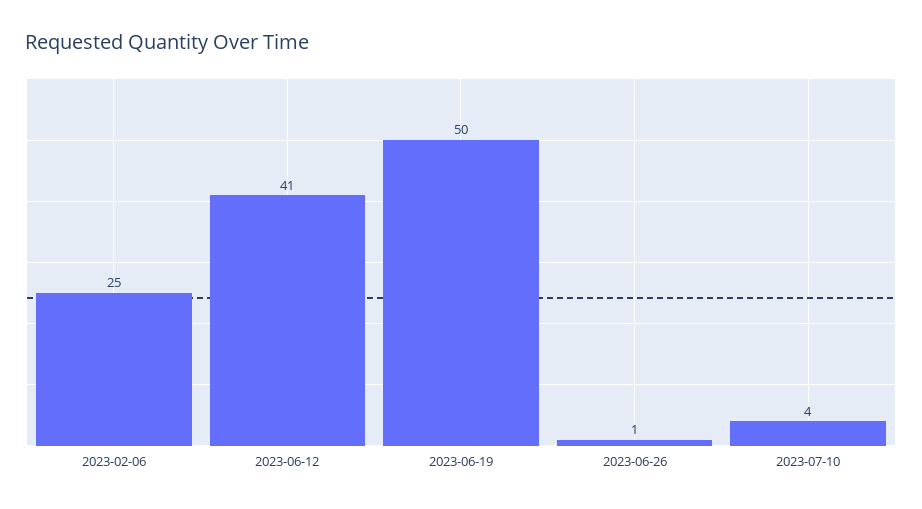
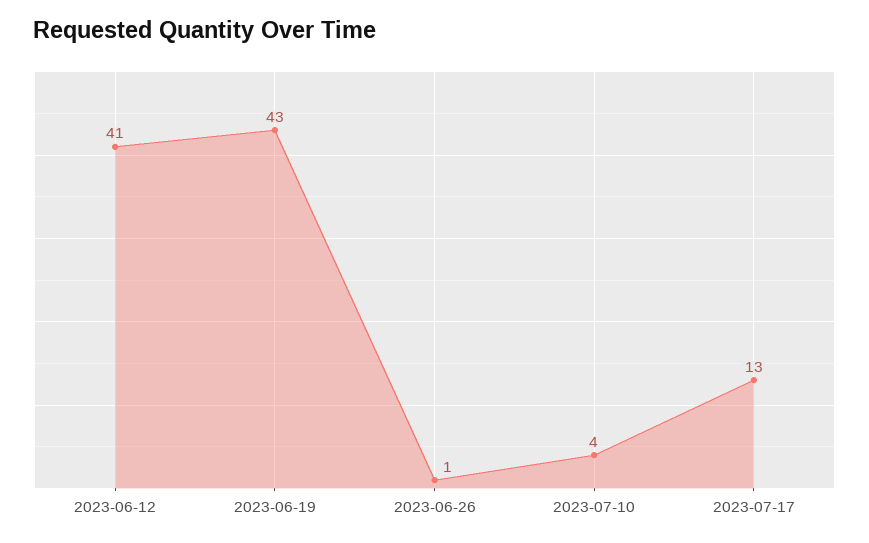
2023-02-06: 25 -> none
2023-06-19: 50 -> 43
2023-07-17: none -> 13

